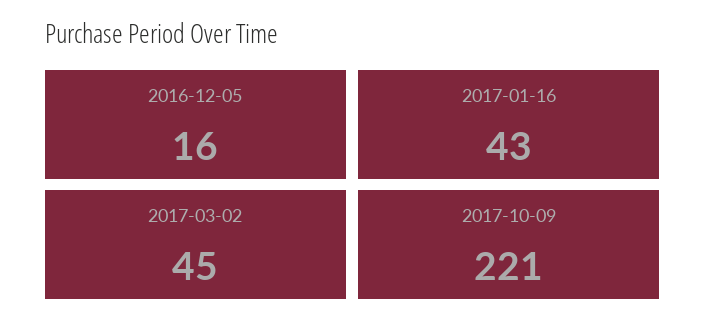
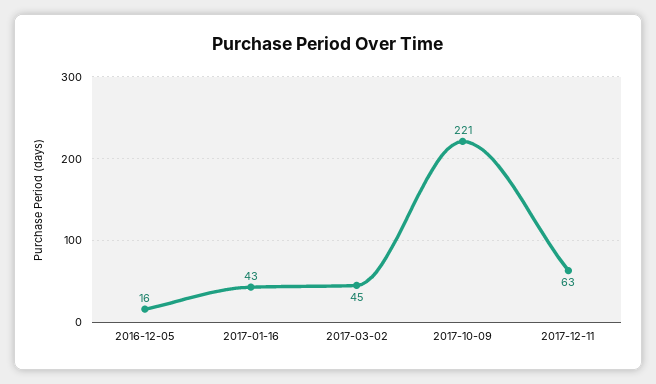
2017-12-11: none -> 63

